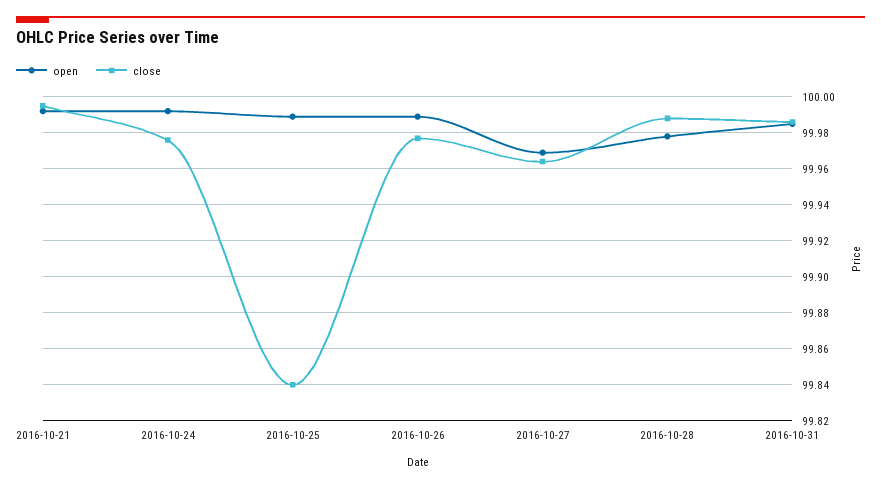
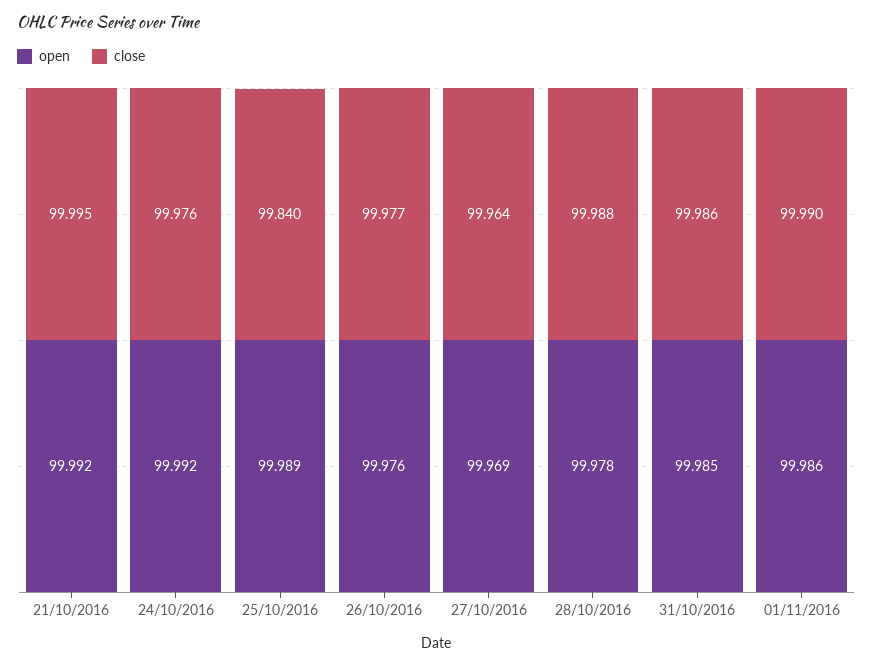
open, 2016-10-26: 99.99 -> 99.976
open, 01/11/2016: none -> 99.986
close, 01/11/2016: none -> 99.99

